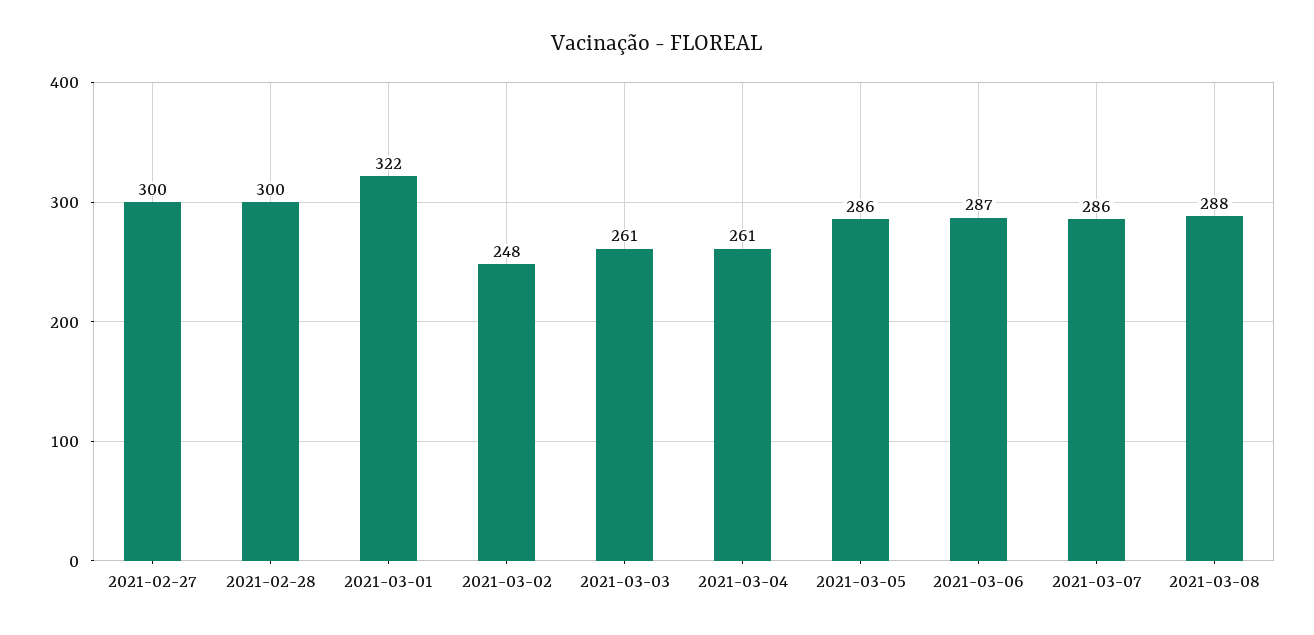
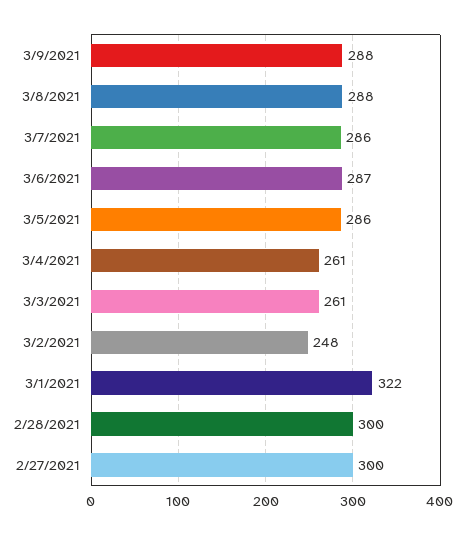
3/9/2021: none -> 288

